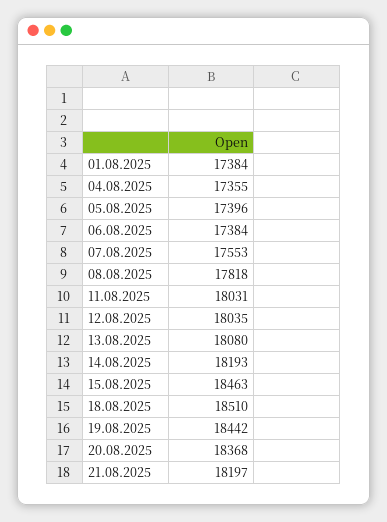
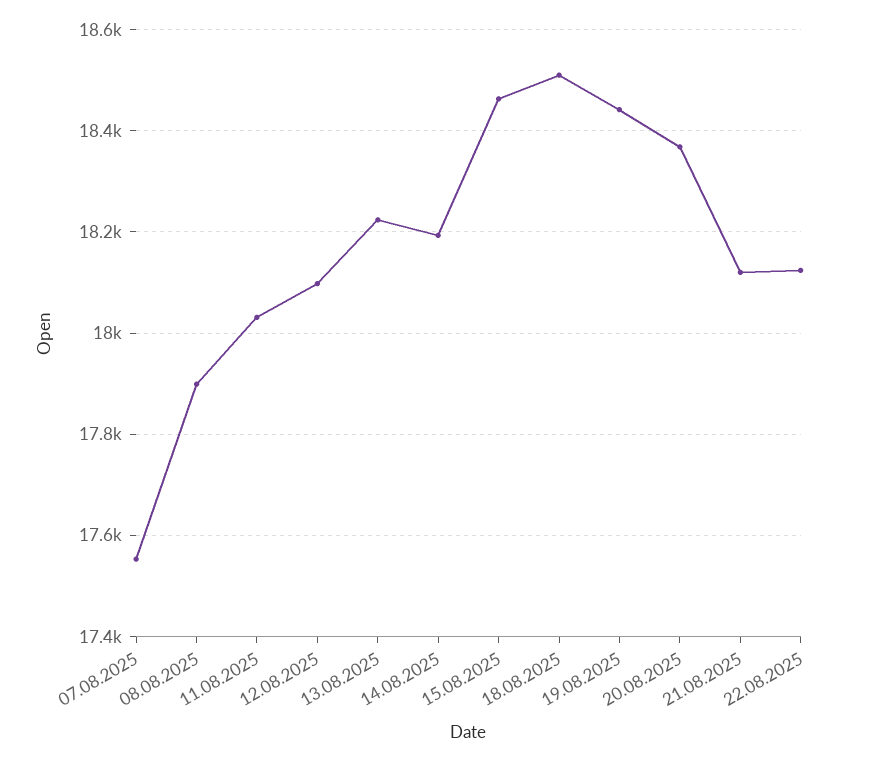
01.08.2025: 17384 -> none
04.08.2025: 17355 -> none
05.08.2025: 17396 -> none
06.08.2025: 17384 -> none
08.08.2025: 17818 -> 17900
12.08.2025: 18035 -> 18100
13.08.2025: 18080 -> 18220
21.08.2025: 18197 -> 18120
22.08.2025: none -> 18120

